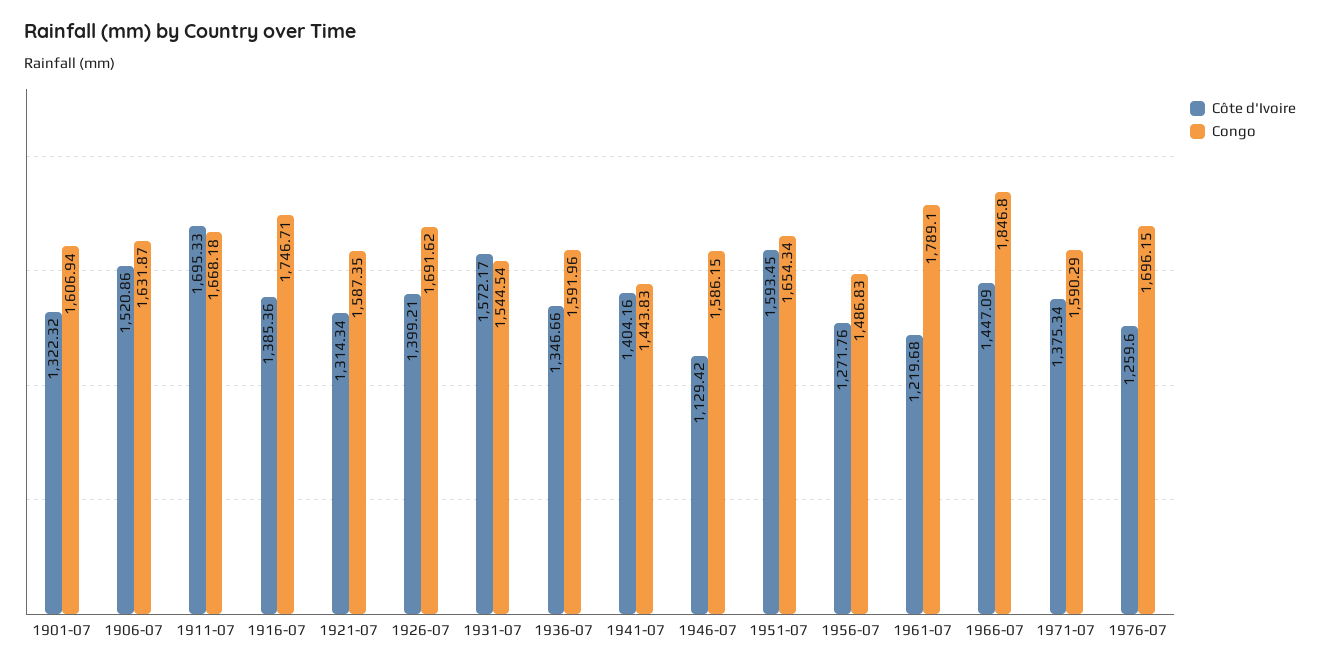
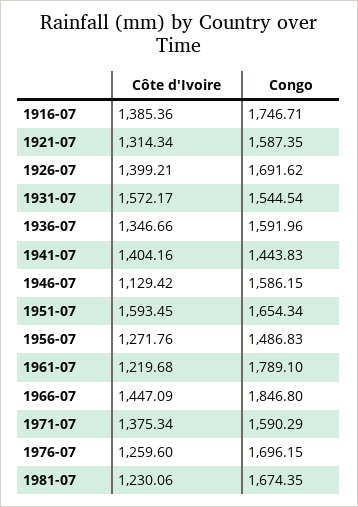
Côte d'Ivoire, 1901-07: 1322.32 -> none
Congo, 1901-07: 1606.94 -> none
Côte d'Ivoire, 1906-07: 1520.86 -> none
Congo, 1906-07: 1631.87 -> none
Côte d'Ivoire, 1911-07: 1695.33 -> none
Congo, 1911-07: 1668.18 -> none
Côte d'Ivoire, 1981-07: none -> 1230.06
Congo, 1981-07: none -> 1674.35

